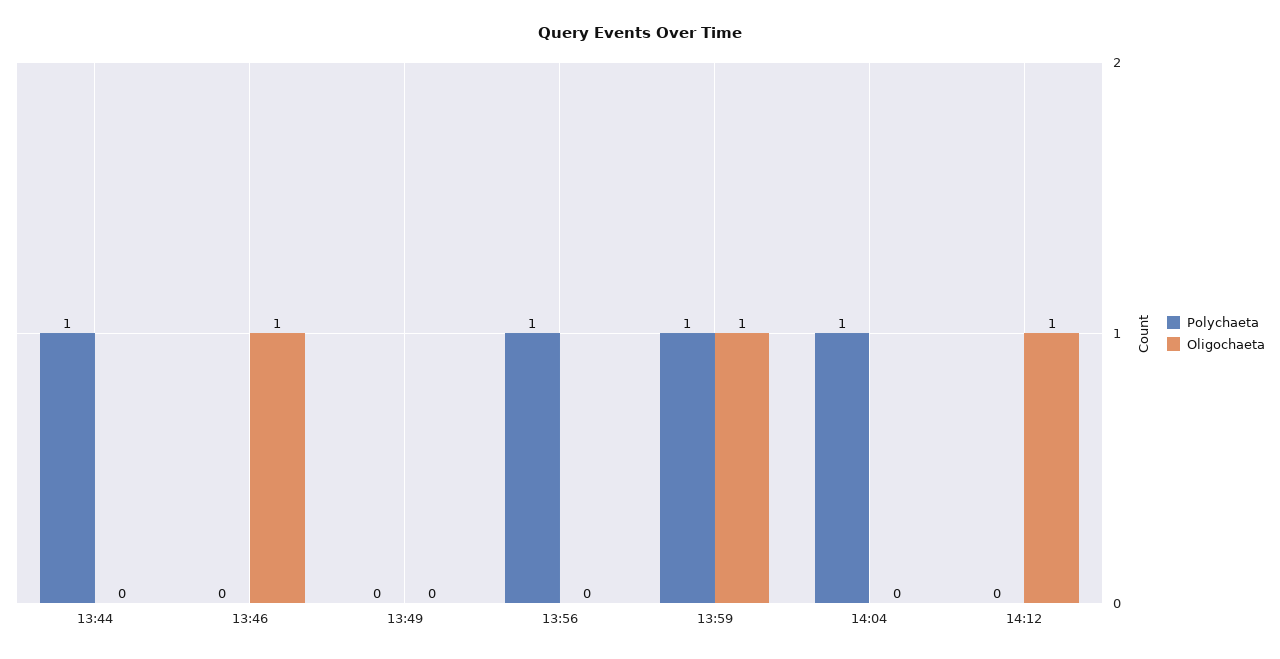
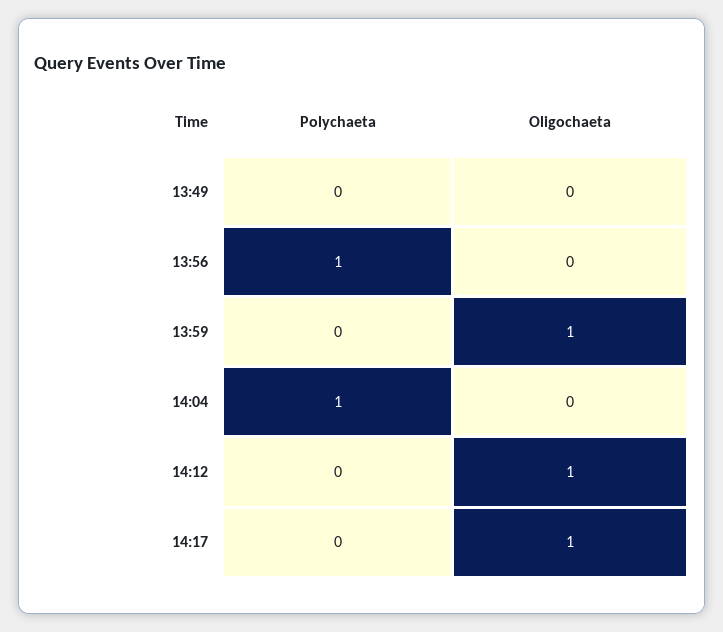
Polychaeta, 13:44: 1 -> none
Oligochaeta, 13:44: 0 -> none
Polychaeta, 13:46: 0 -> none
Oligochaeta, 13:46: 1 -> none
Polychaeta, 13:59: 1 -> 0
Polychaeta, 14:17: none -> 0
Oligochaeta, 14:17: none -> 1

